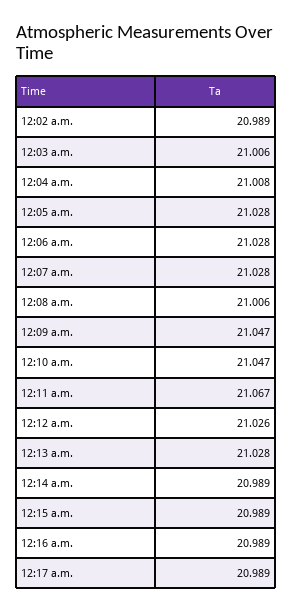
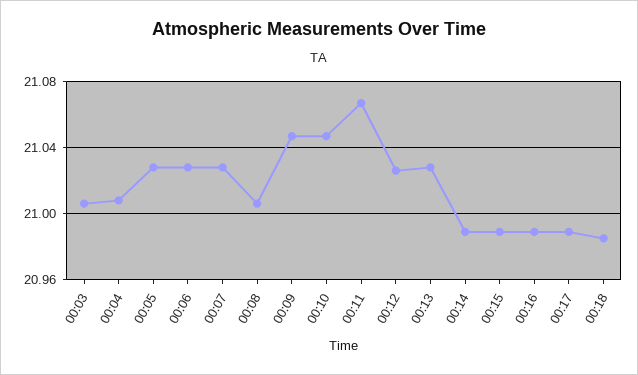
12:02 a.m.: 20.989 -> none
00:18: none -> 20.985

